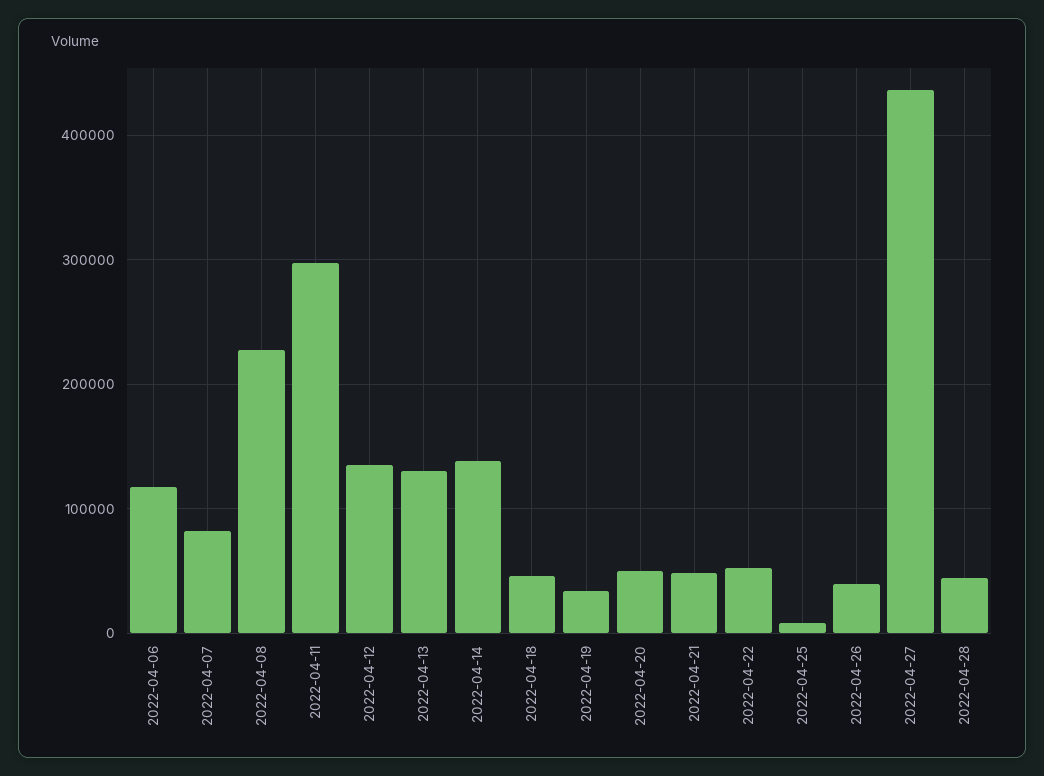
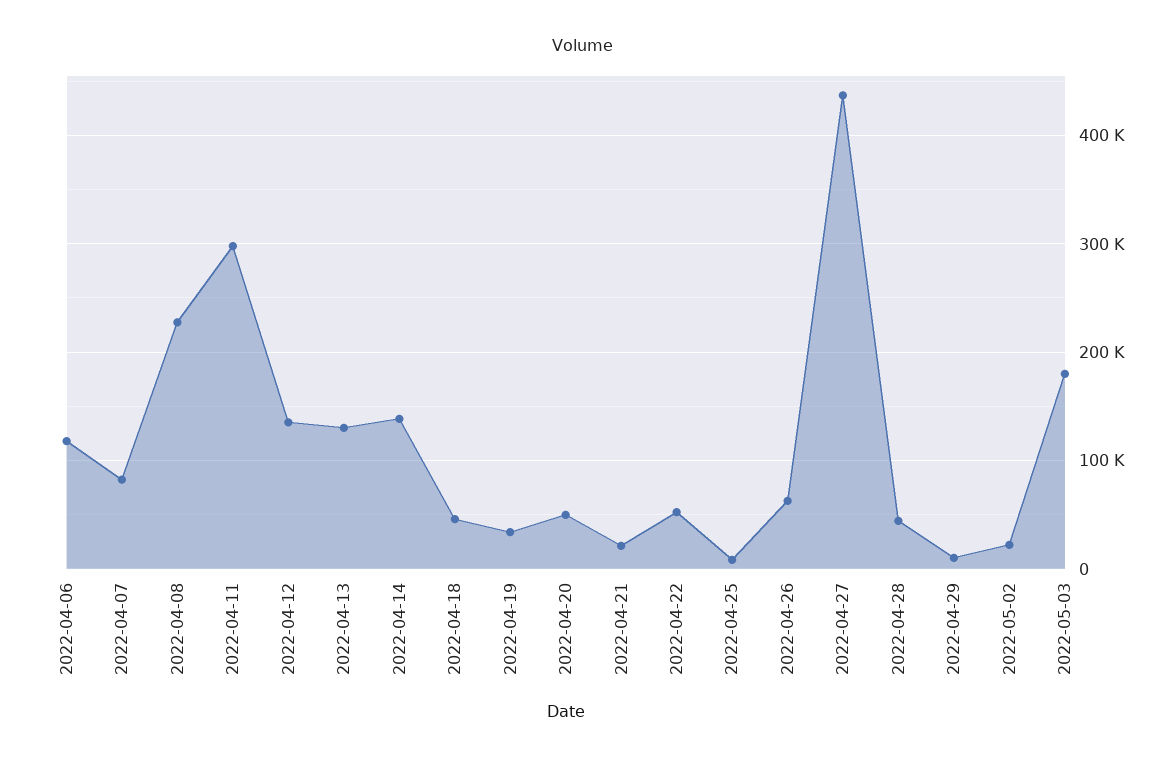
2022-04-21: 50000 -> 20000
2022-04-26: 40000 -> 60000
2022-04-29: none -> 10000
2022-05-02: none -> 20000
2022-05-03: none -> 180000

